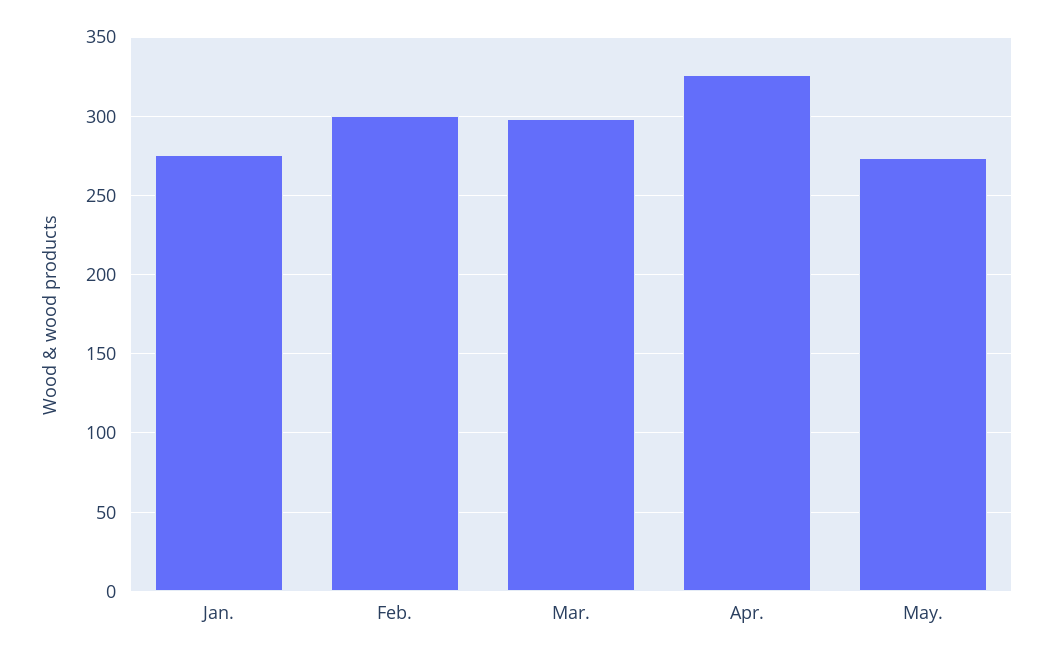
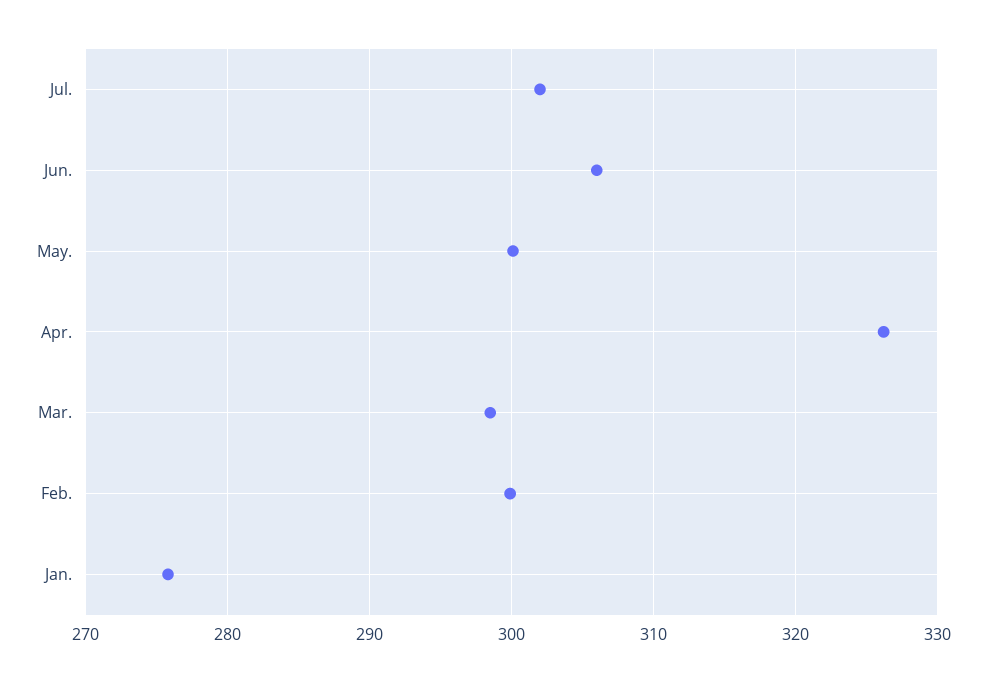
May.: 275 -> 300
Jul.: none -> 302
Jun.: none -> 306

